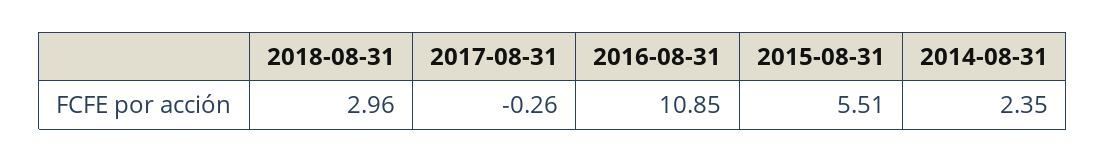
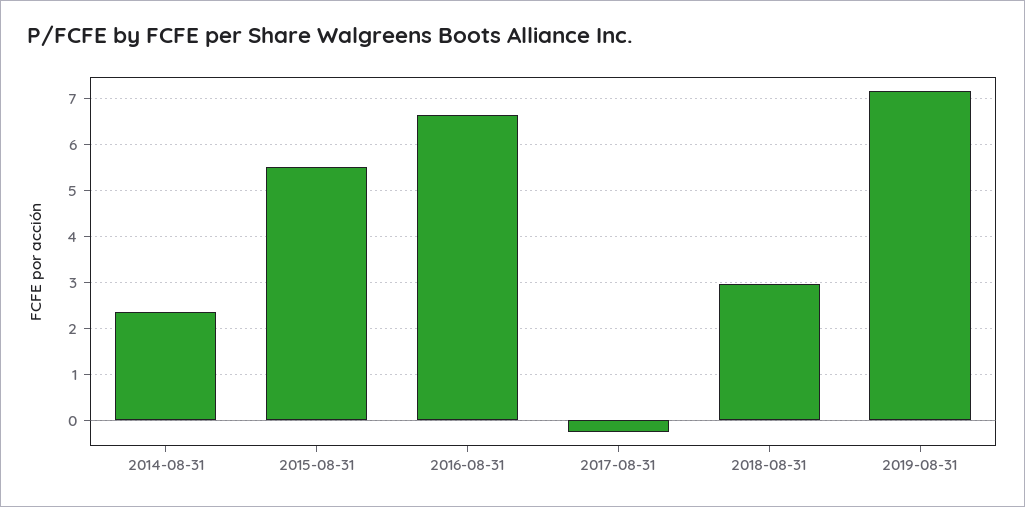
2016-08-31: 10.85 -> 6.6
2019-08-31: none -> 7.2

